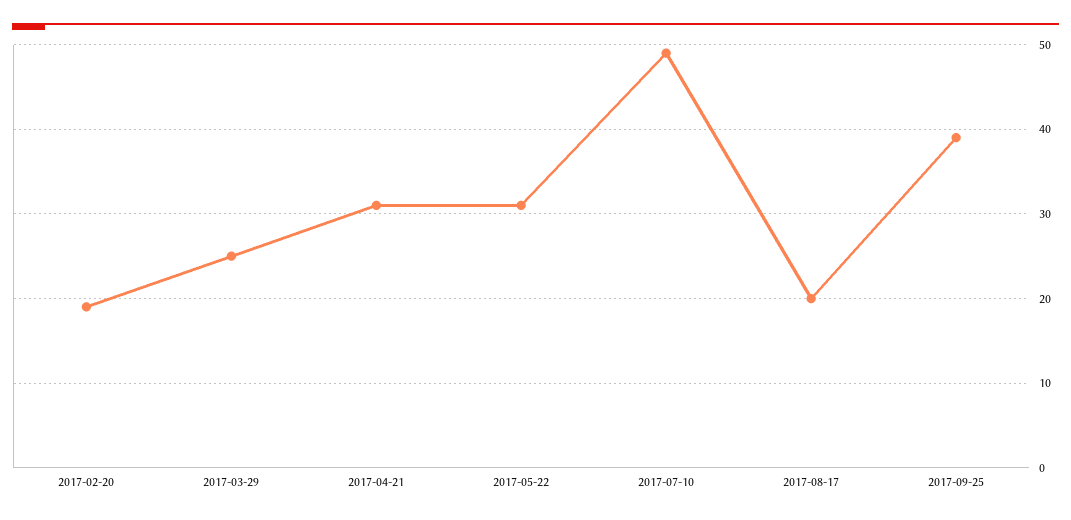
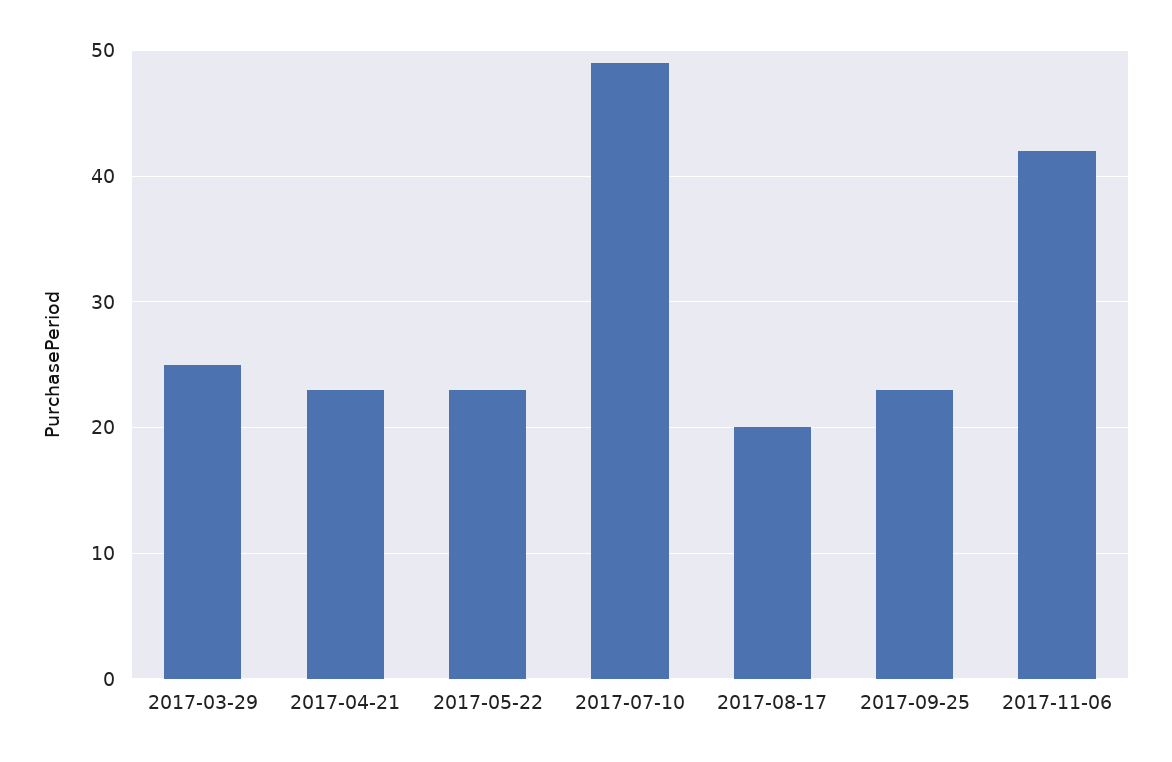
2017-02-20: 19 -> none
2017-04-21: 31 -> 23
2017-05-22: 31 -> 23
2017-09-25: 39 -> 23
2017-11-06: none -> 42

